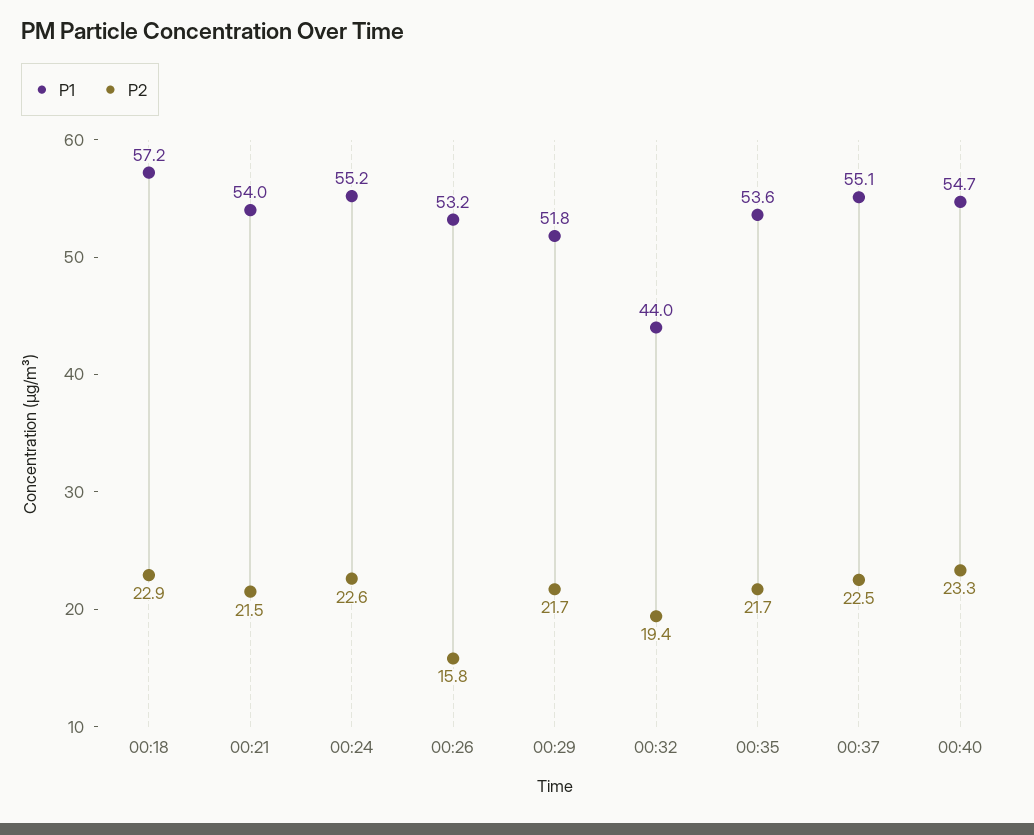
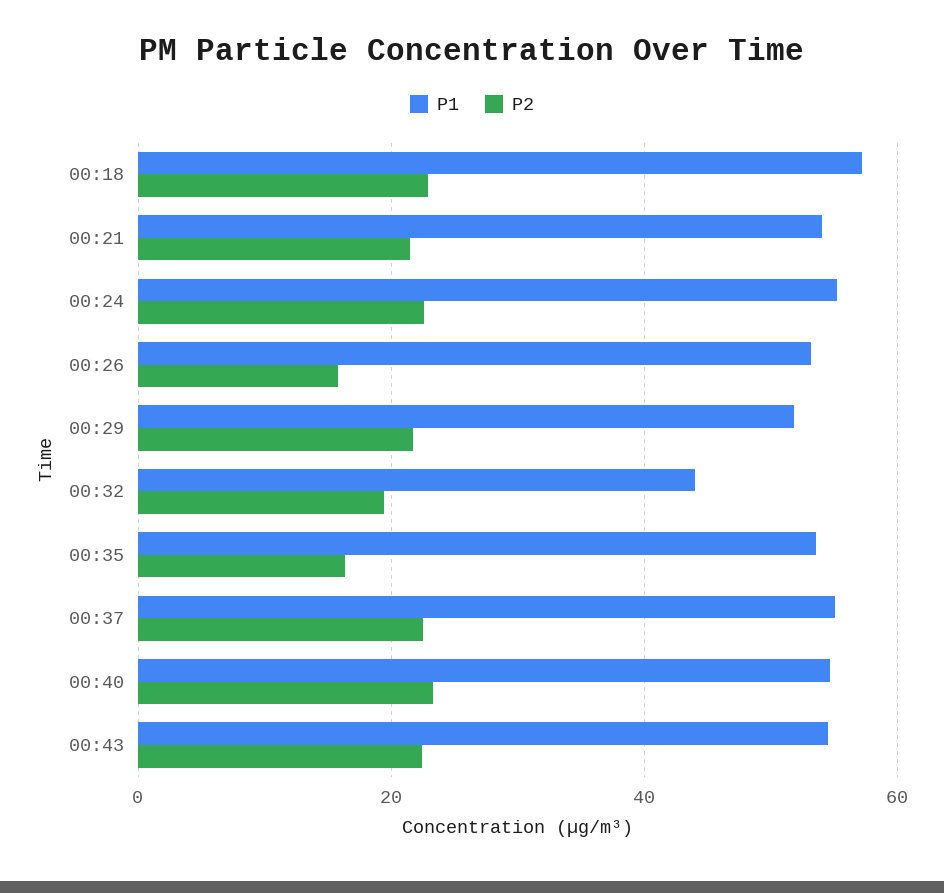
P2, 00:35: 21.7 -> 16
P1, 00:43: none -> 54
P2, 00:43: none -> 22

